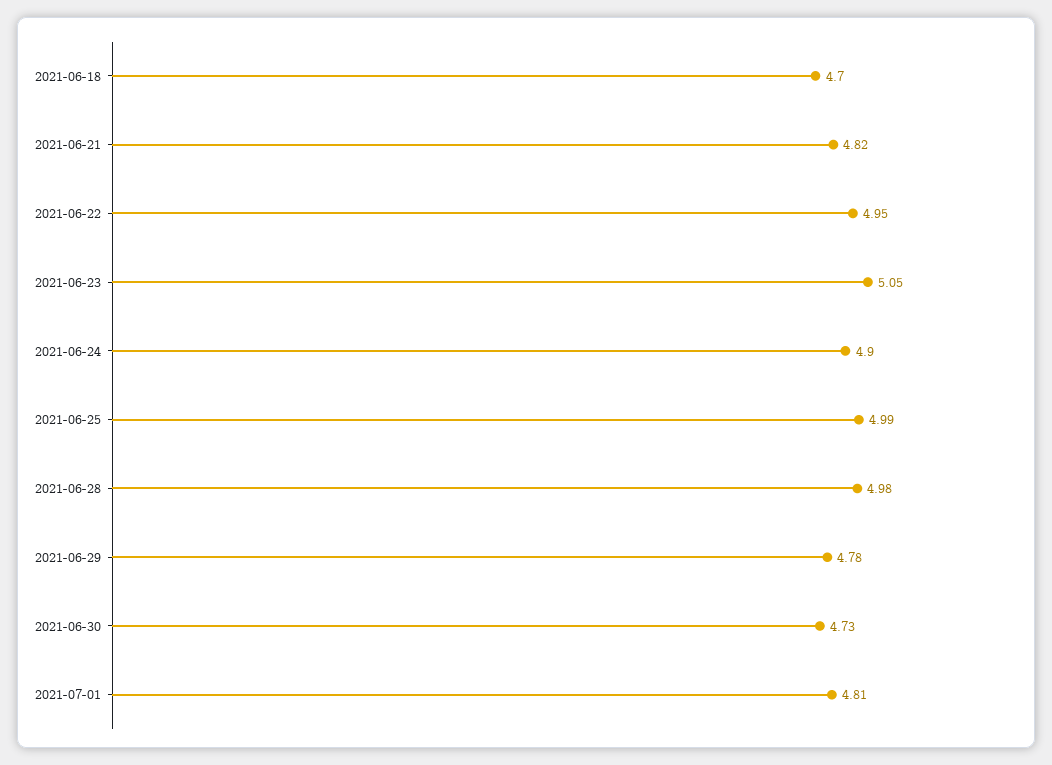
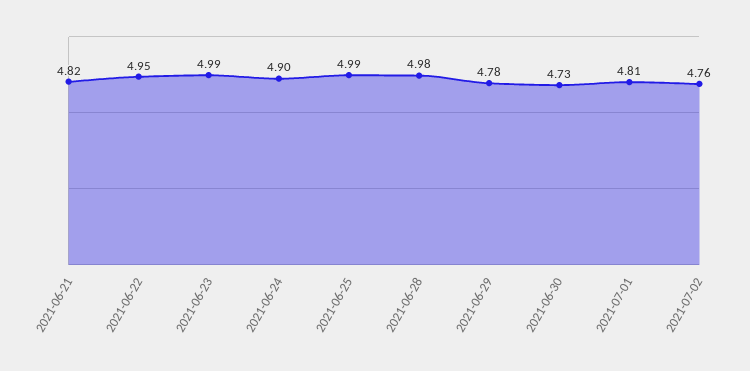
2021-06-18: 4.7 -> none
2021-06-23: 5.05 -> 4.99
2021-07-02: none -> 4.76

